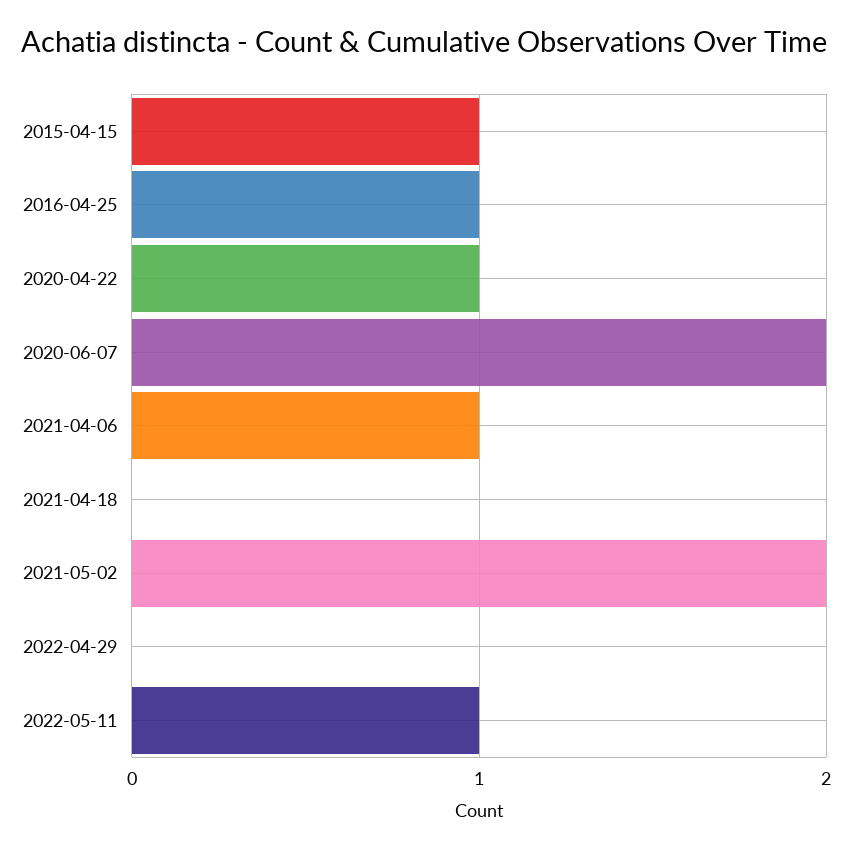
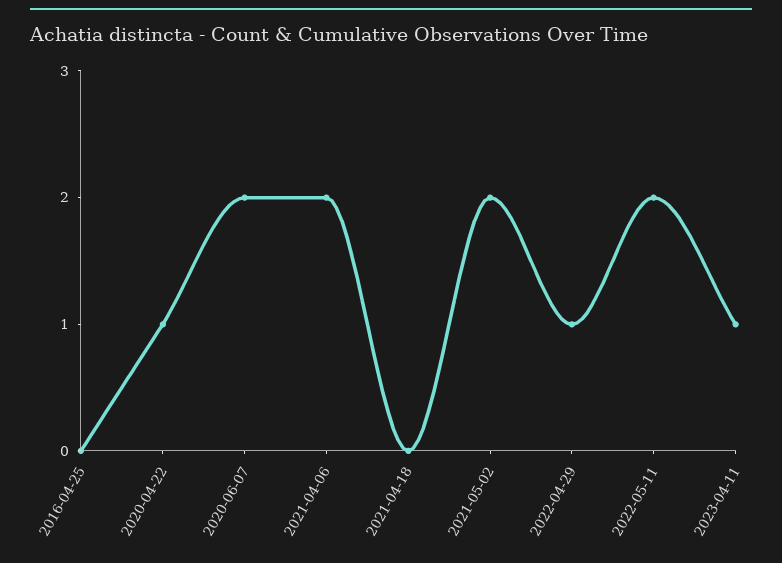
2015-04-15: 1 -> none
2016-04-25: 1 -> 0
2021-04-06: 1 -> 2
2022-04-29: 0 -> 1
2022-05-11: 1 -> 2
2023-04-11: none -> 1

